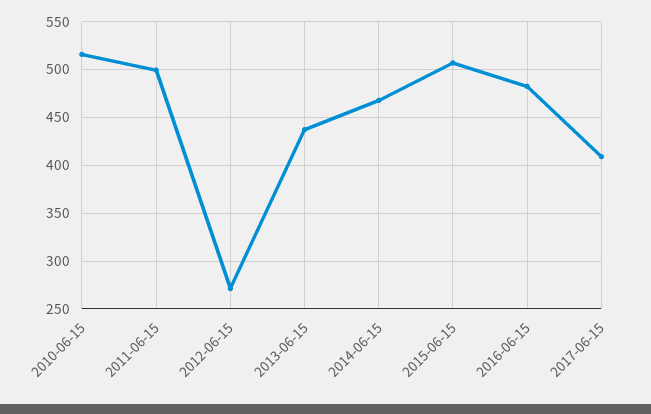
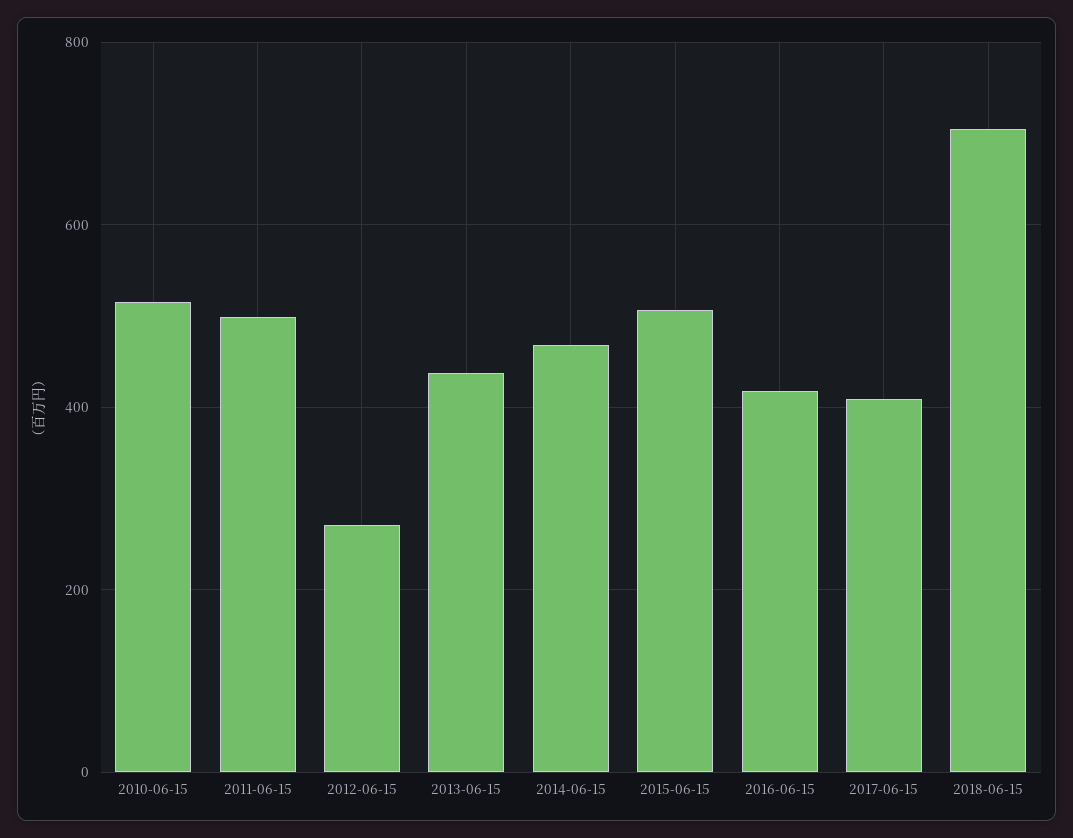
2016-06-15: 480 -> 420
2018-06-15: none -> 700

